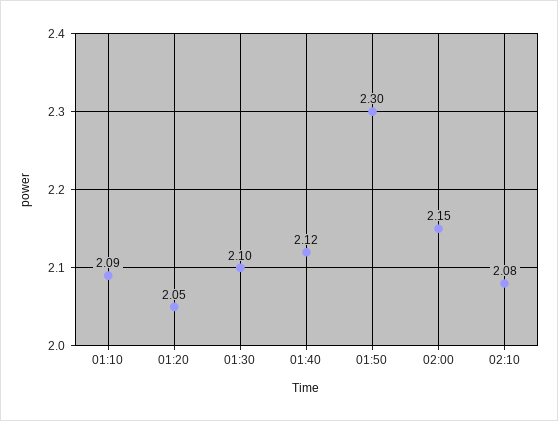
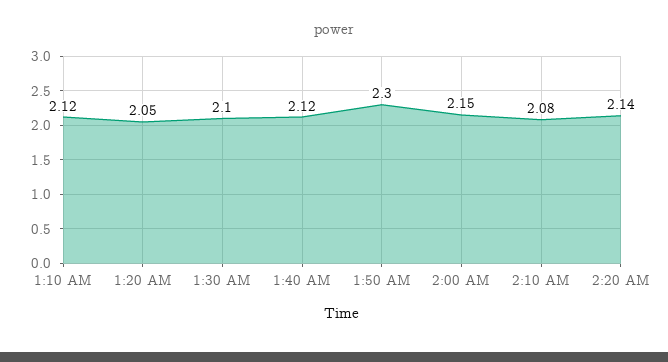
01:10: 2.09 -> 2.12
2:20 AM: none -> 2.14

